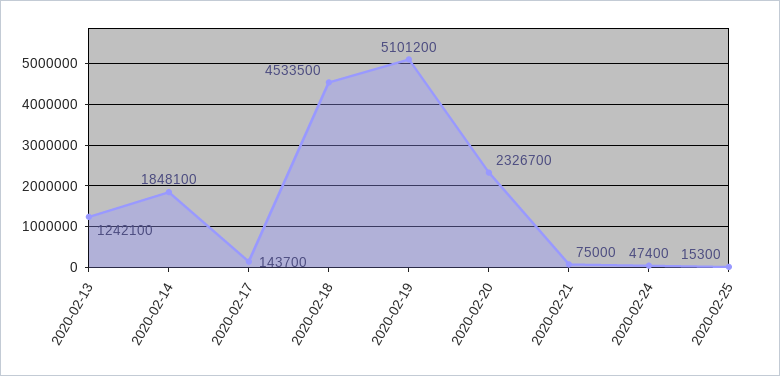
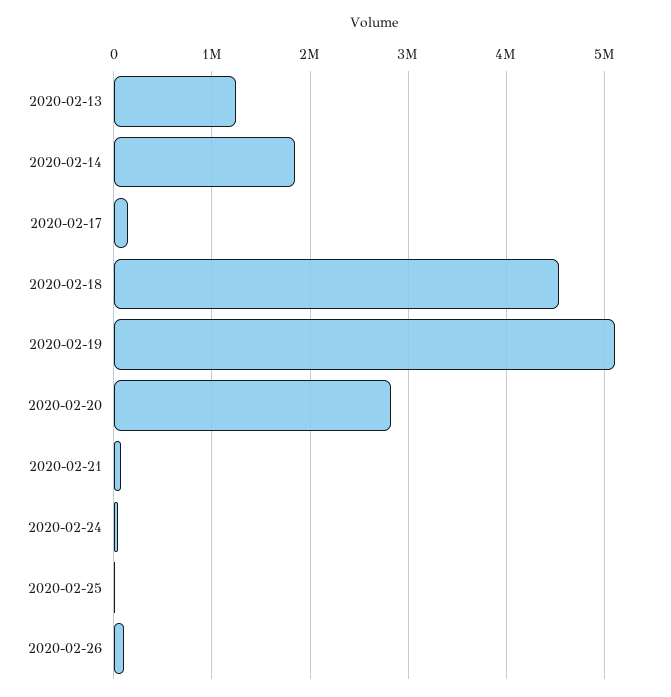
2020-02-20: 2326700 -> 2800000
2020-02-26: none -> 100000

